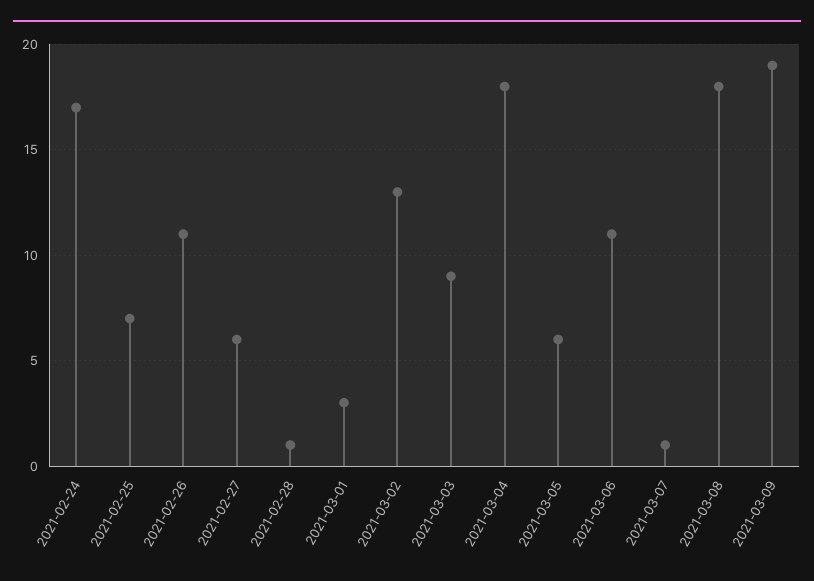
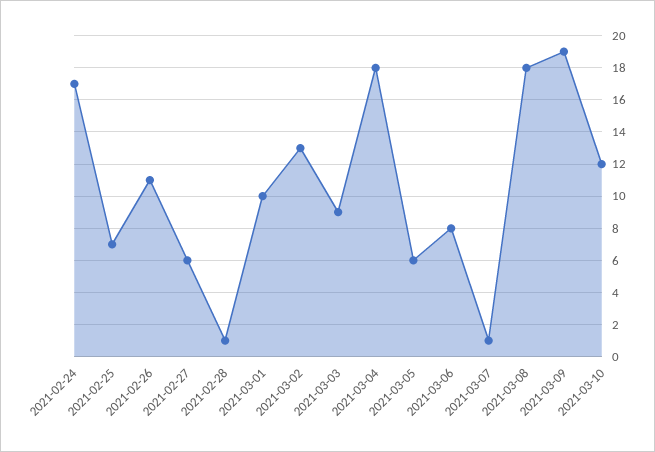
2021-03-01: 3 -> 10
2021-03-06: 11 -> 8
2021-03-10: none -> 12

